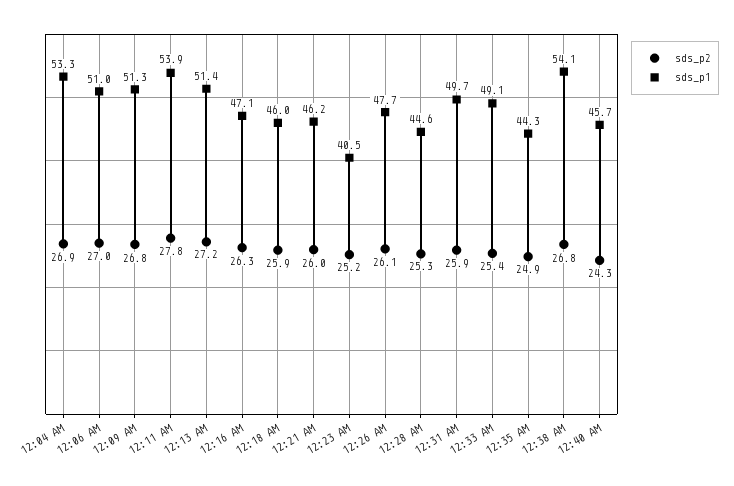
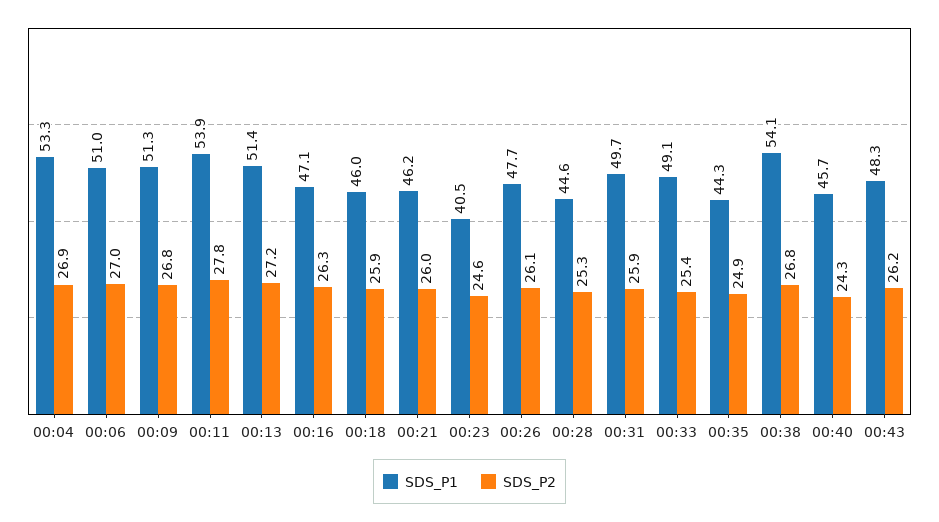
sds_p2, 12:23 AM: 25.2 -> 24.6
sds_p1, 00:43: none -> 48.3
sds_p2, 00:43: none -> 26.2

